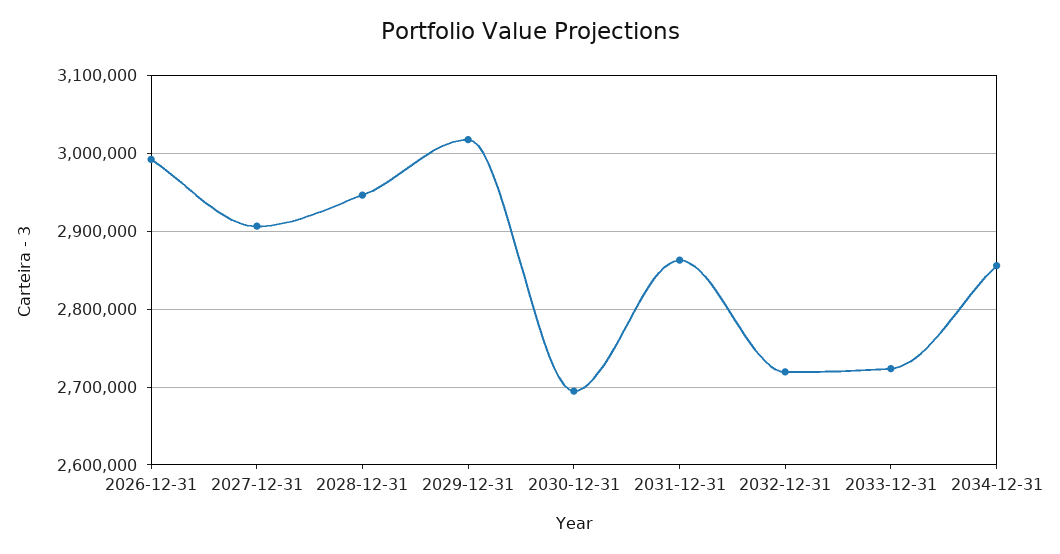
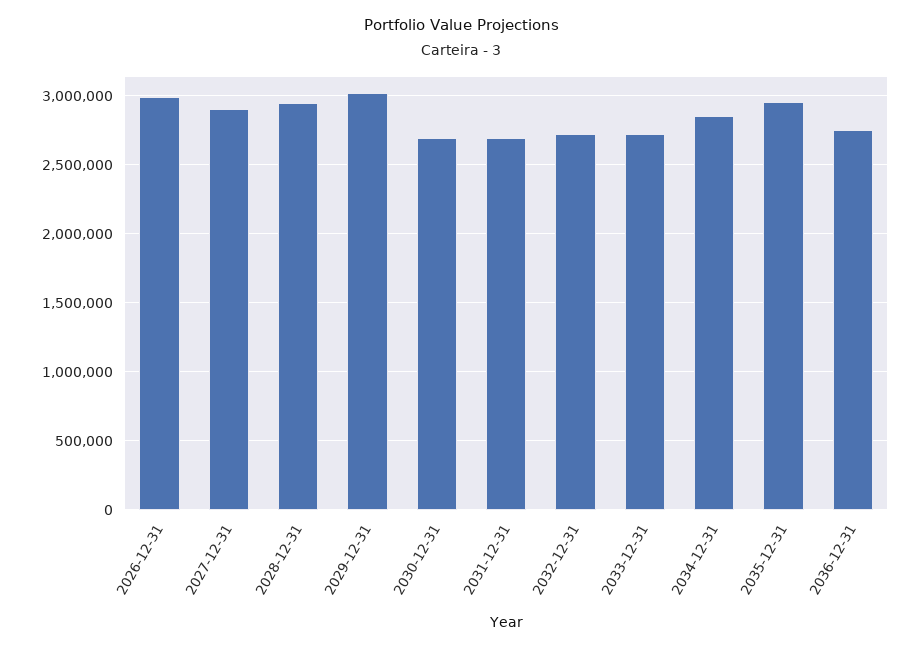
2031-12-31: 2860000 -> 2700000
2035-12-31: none -> 2950000
2036-12-31: none -> 2750000

